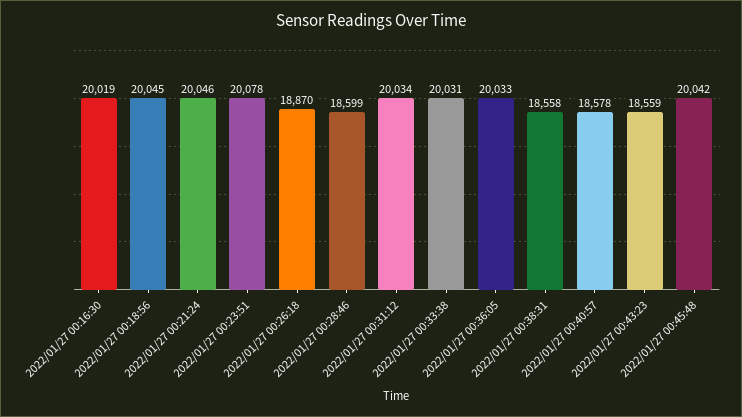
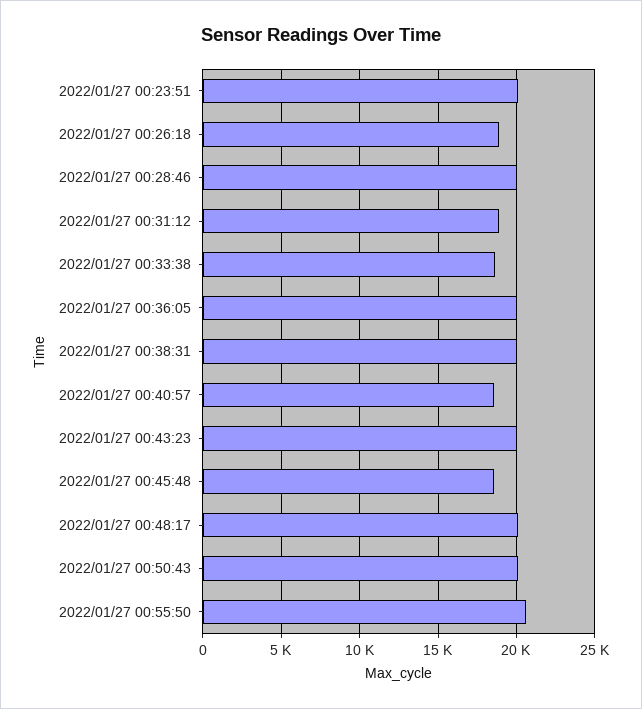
2022/01/27 00:16:30: 20019 -> none
2022/01/27 00:18:56: 20045 -> none
2022/01/27 00:21:24: 20046 -> none
2022/01/27 00:28:46: 18599 -> 20000
2022/01/27 00:31:12: 20034 -> 19000
2022/01/27 00:33:38: 20031 -> 18500
2022/01/27 00:38:31: 18558 -> 20000
2022/01/27 00:43:23: 18559 -> 20000
2022/01/27 00:45:48: 20042 -> 18500
2022/01/27 00:48:17: none -> 20000
2022/01/27 00:50:43: none -> 20000
2022/01/27 00:55:50: none -> 20500

